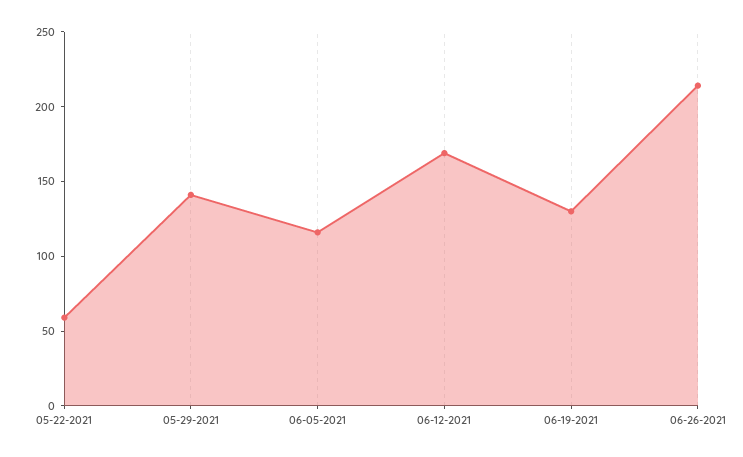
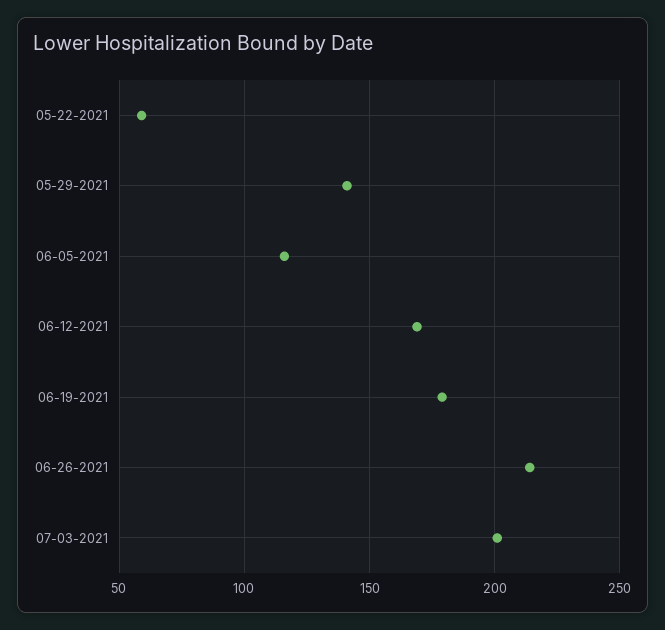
06-19-2021: 130 -> 180
07-03-2021: none -> 200

